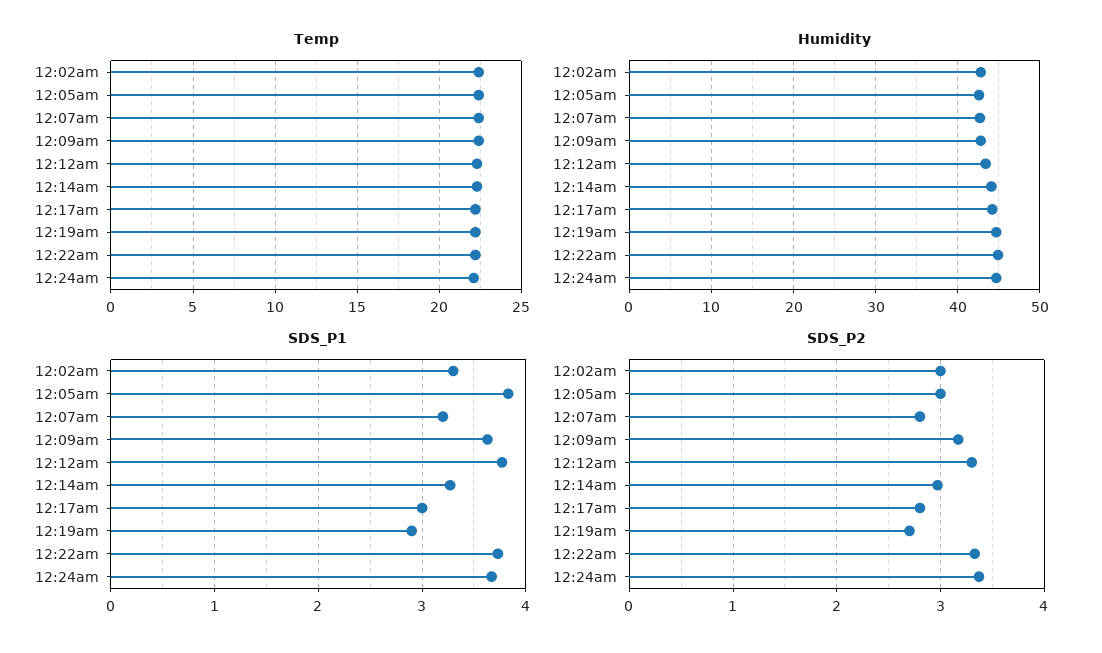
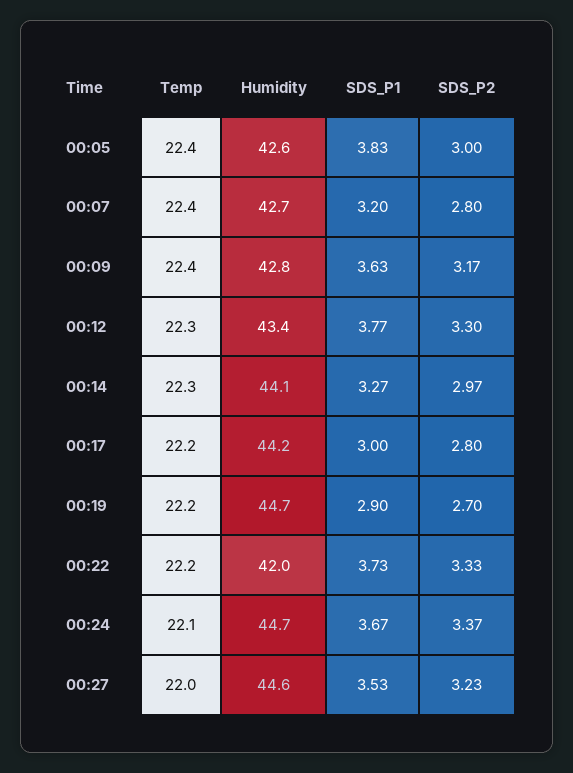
Temp, 12:02am: 22.5 -> none
Humidity, 12:02am: 43 -> none
Humidity, 12:22am: 45 -> 42
SDS_P1, 12:02am: 3.3 -> none
SDS_P2, 12:02am: 3 -> none
Temp, 00:27: none -> 22
Humidity, 00:27: none -> 44.6
SDS_P1, 00:27: none -> 3.53
SDS_P2, 00:27: none -> 3.23

